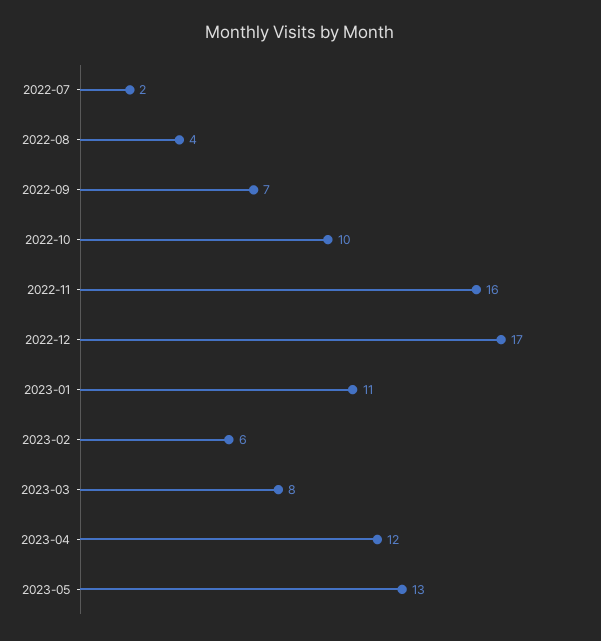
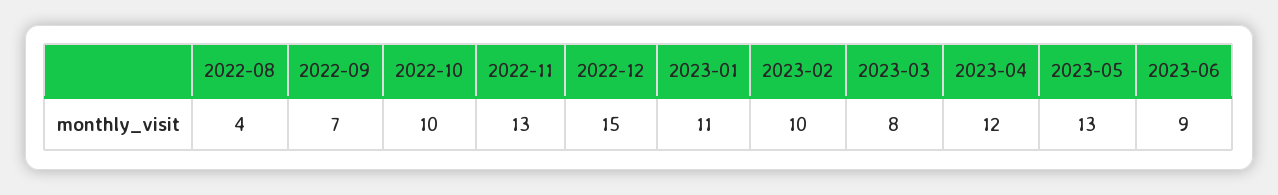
2022-07: 2 -> none
2022-11: 16 -> 13
2022-12: 17 -> 15
2023-02: 6 -> 10
2023-06: none -> 9

